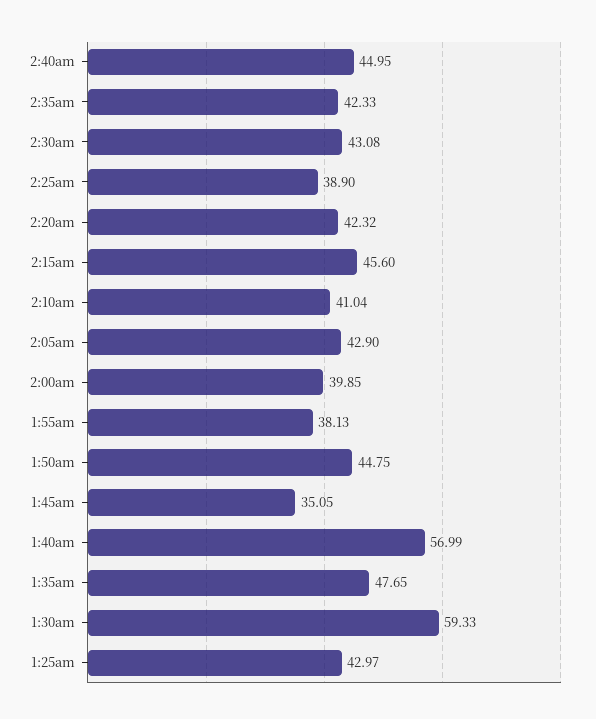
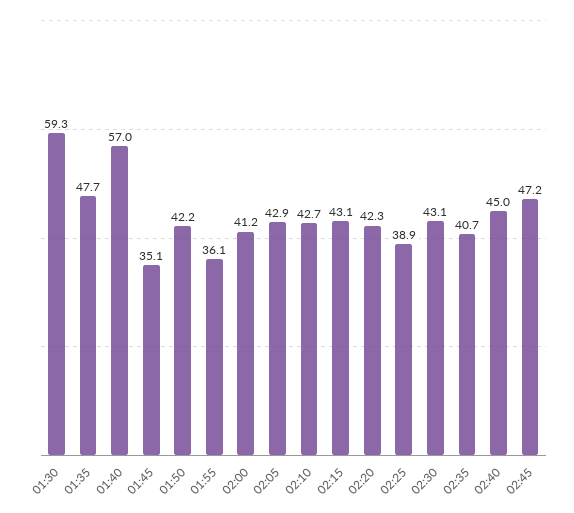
2:35am: 42.33 -> 40.7
2:15am: 45.6 -> 43.1
2:10am: 41.04 -> 42.7
2:00am: 39.85 -> 41.2
1:55am: 38.13 -> 36.1
1:50am: 44.75 -> 42.2
1:25am: 42.97 -> none
02:45: none -> 47.2

